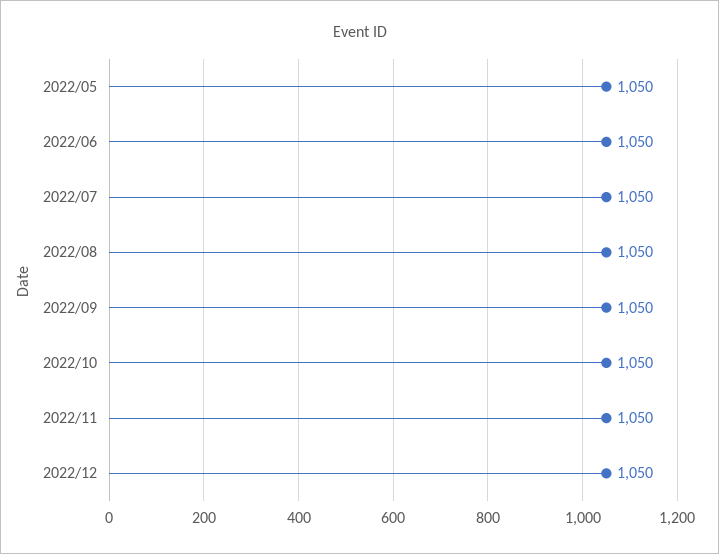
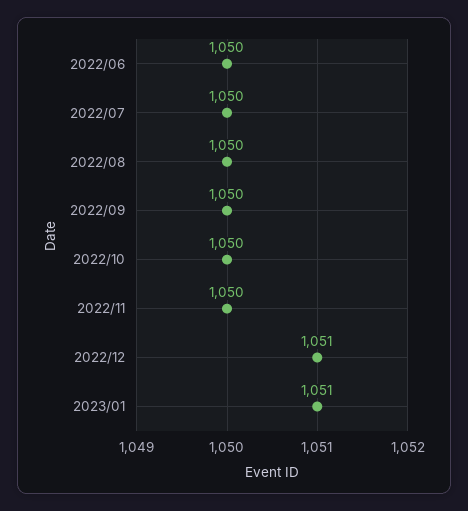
2022/05: 1050 -> none
2022/12: 1050 -> 1051
2023/01: none -> 1051

